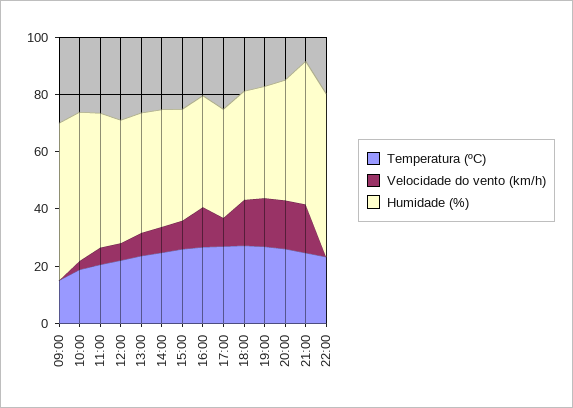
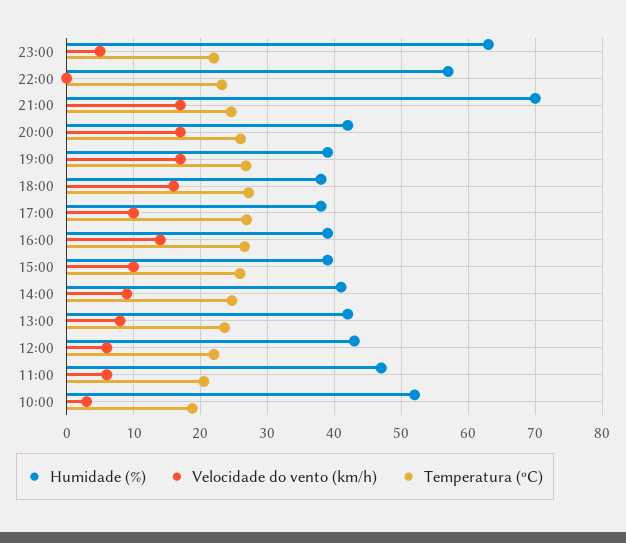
Temperatura (ºC), 09:00: 15 -> none
Velocidade do vento (km/h), 09:00: 0 -> none
Humidade (%), 09:00: 55 -> none
Humidade (%), 21:00: 50 -> 70
Humidade (%), 23:00: none -> 63
Velocidade do vento (km/h), 23:00: none -> 5
Temperatura (ºC), 23:00: none -> 22

